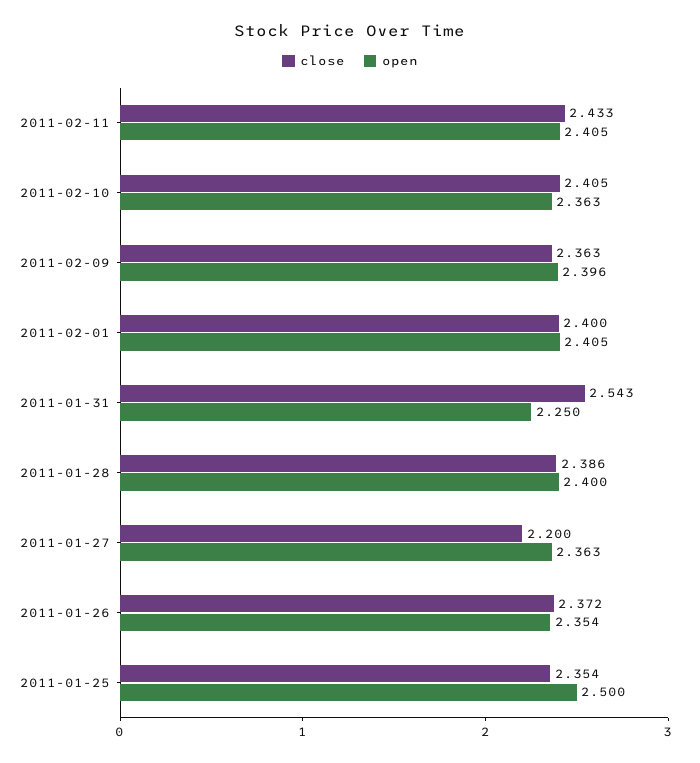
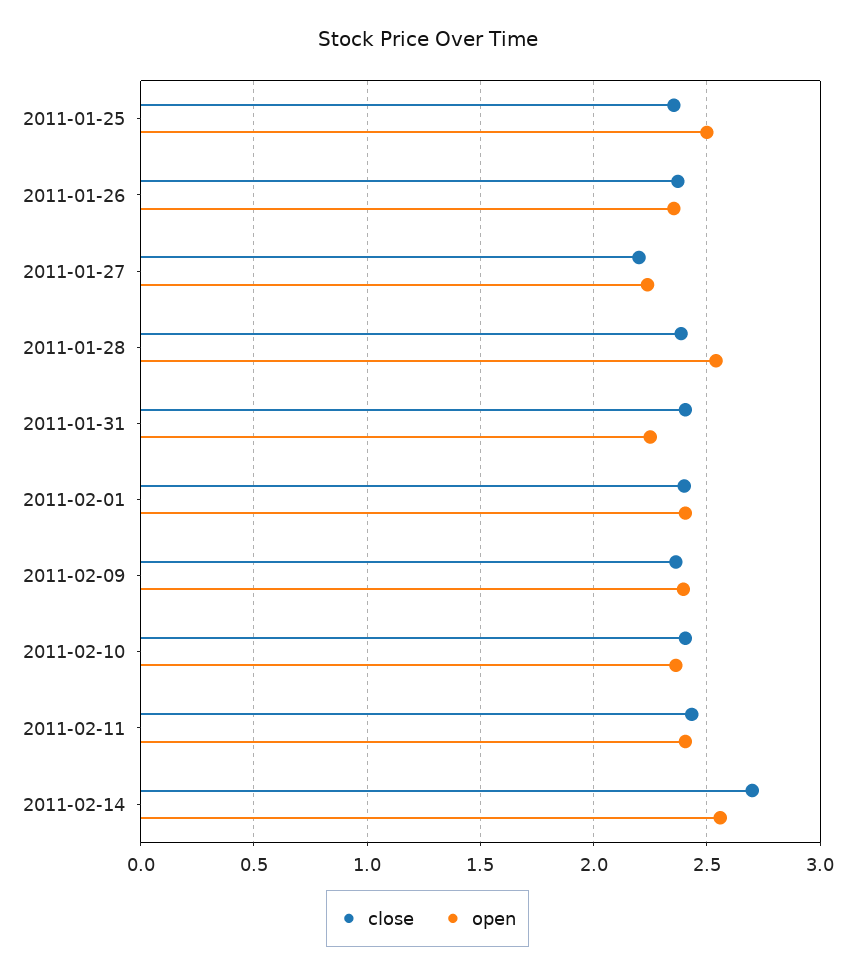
close, 2011-01-31: 2.543 -> 2.4
open, 2011-01-28: 2.4 -> 2.55
open, 2011-01-27: 2.363 -> 2.25
close, 2011-02-14: none -> 2.7
open, 2011-02-14: none -> 2.55

